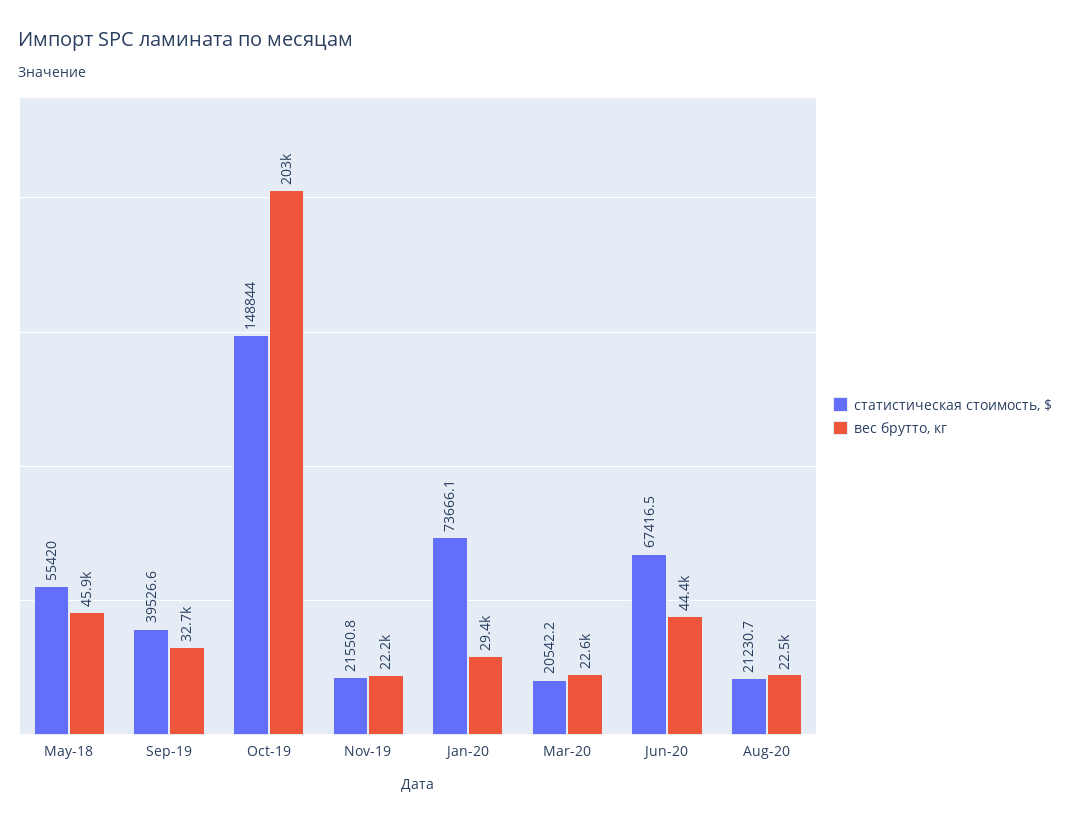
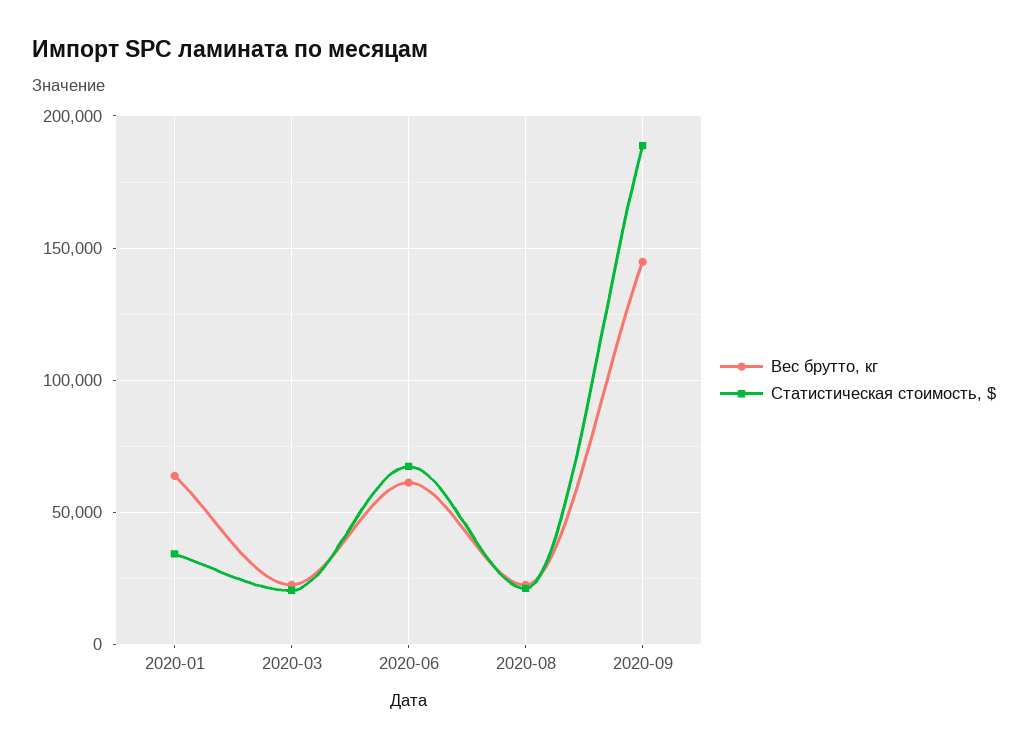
статистическая стоимость, $, May-18: 55420 -> none
вес брутто, кг, May-18: 45900 -> none
статистическая стоимость, $, Sep-19: 39526.6 -> none
вес брутто, кг, Sep-19: 32700 -> none
статистическая стоимость, $, Oct-19: 148844 -> none
вес брутто, кг, Oct-19: 203000 -> none
статистическая стоимость, $, Nov-19: 21550.8 -> none
вес брутто, кг, Nov-19: 22200 -> none
статистическая стоимость, $, Jan-20: 73666.1 -> 35000
вес брутто, кг, Jan-20: 29400 -> 65000
вес брутто, кг, Jun-20: 44400 -> 60000
вес брутто, кг, 2020-09: none -> 145000
статистическая стоимость, $, 2020-09: none -> 190000

